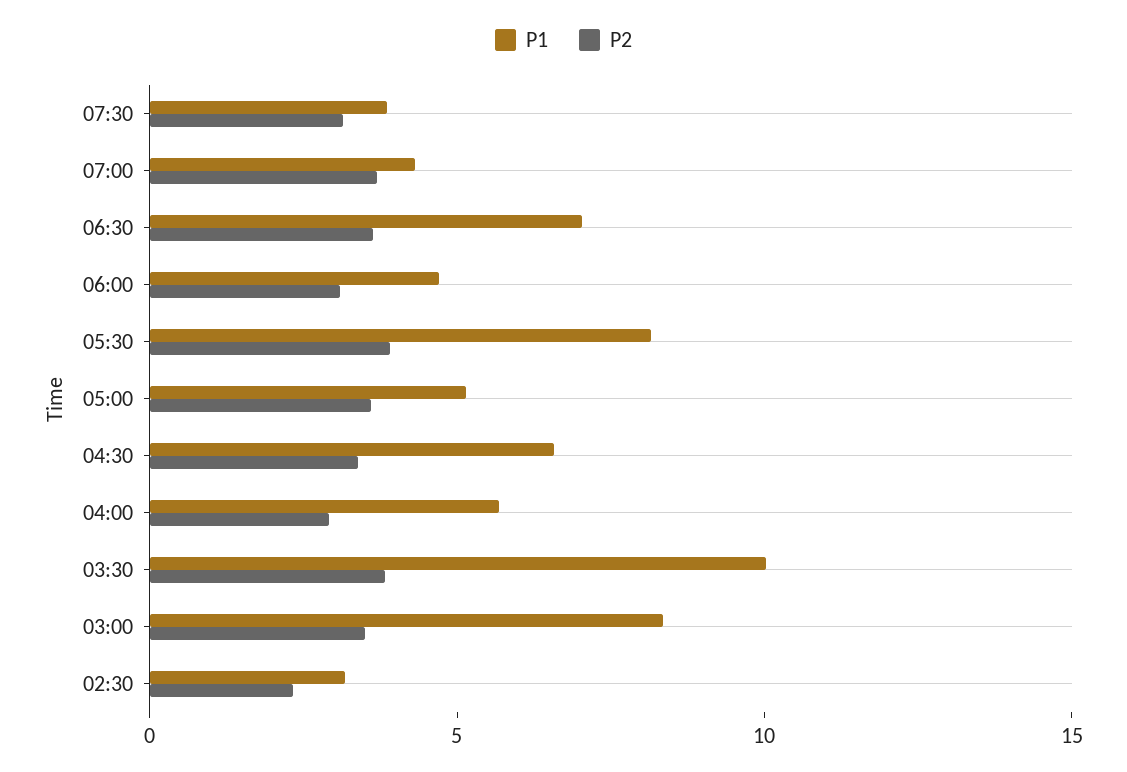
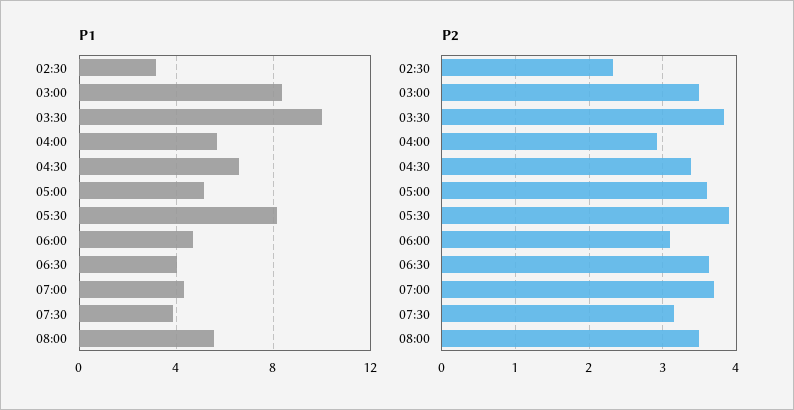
P1, 06:30: 7 -> 4
P1, 08:00: none -> 5.5
P2, 08:00: none -> 3.5

